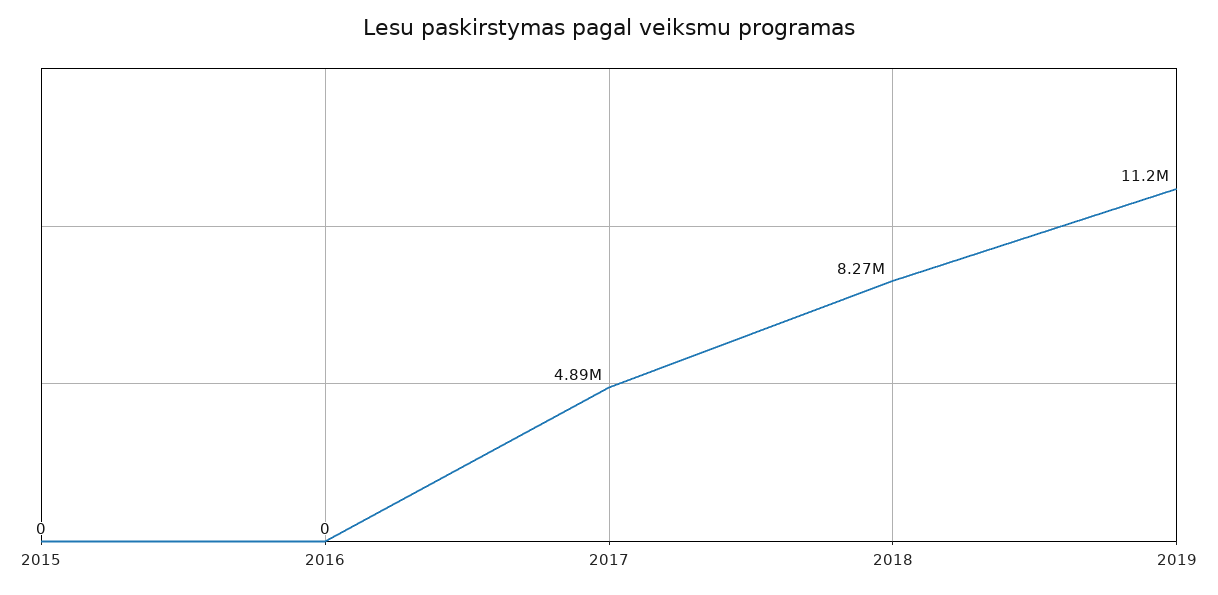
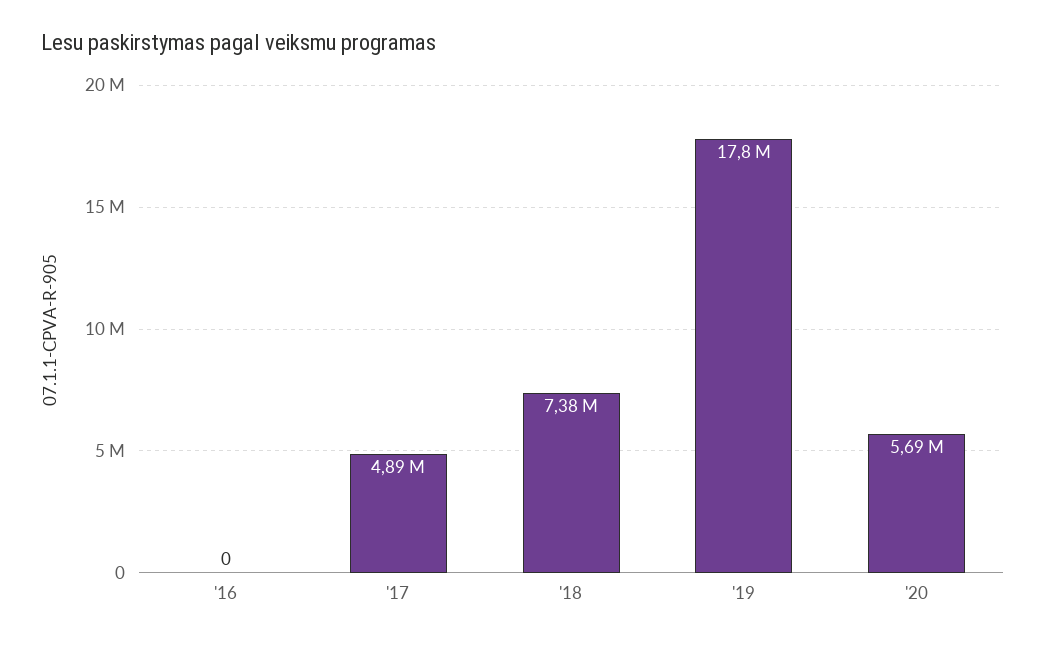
2015: 0 -> none
2018: 8270000 -> 7380000
2019: 11200000 -> 17800000
'20: none -> 5690000

